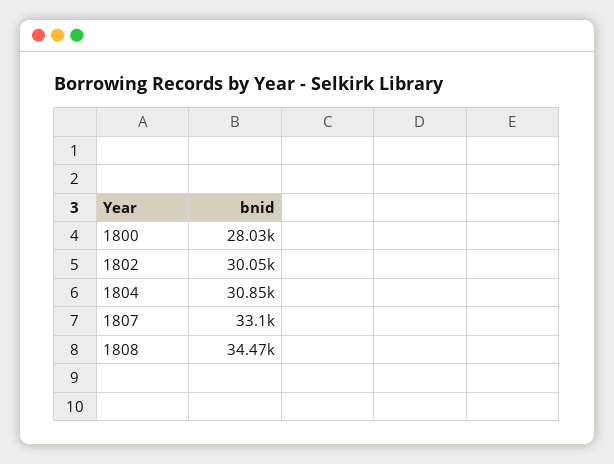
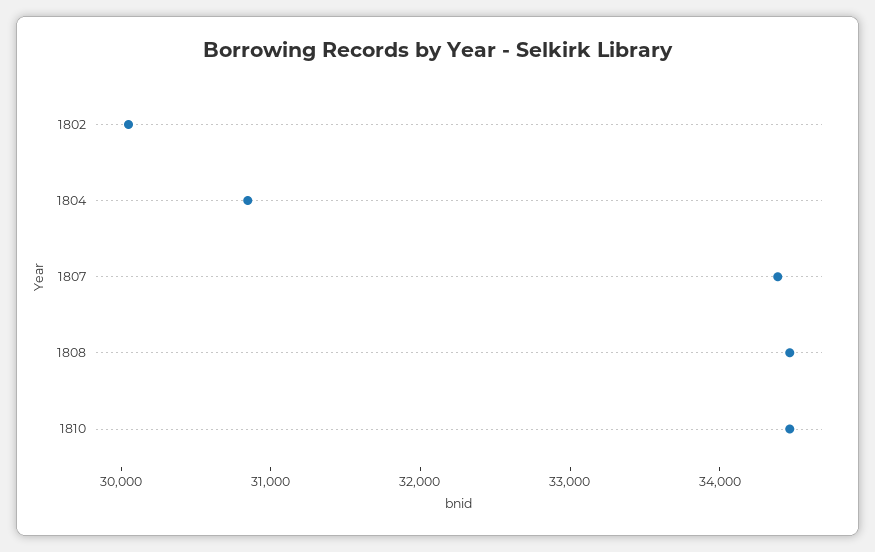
1800: 28030 -> none
1807: 33100 -> 34400
1810: none -> 34400

